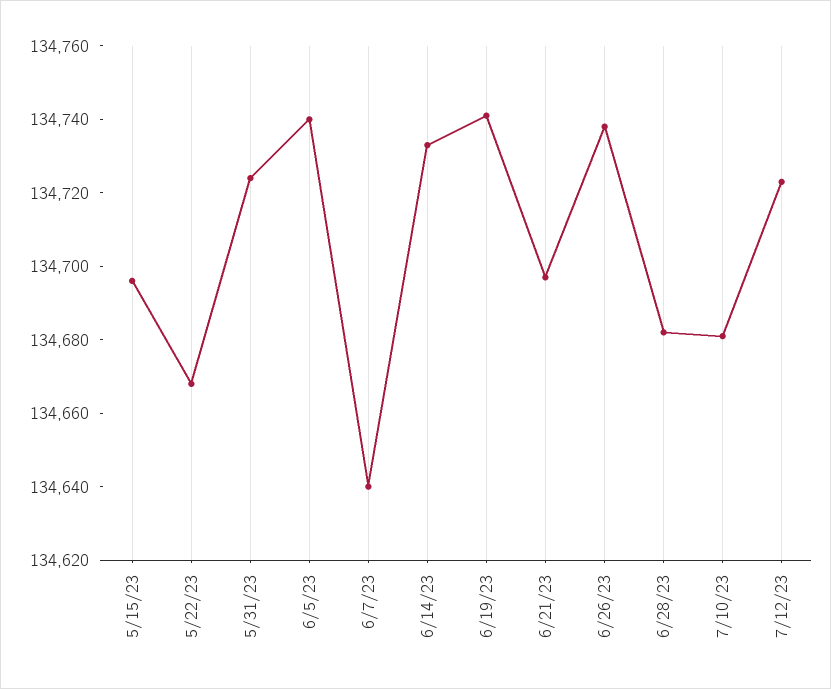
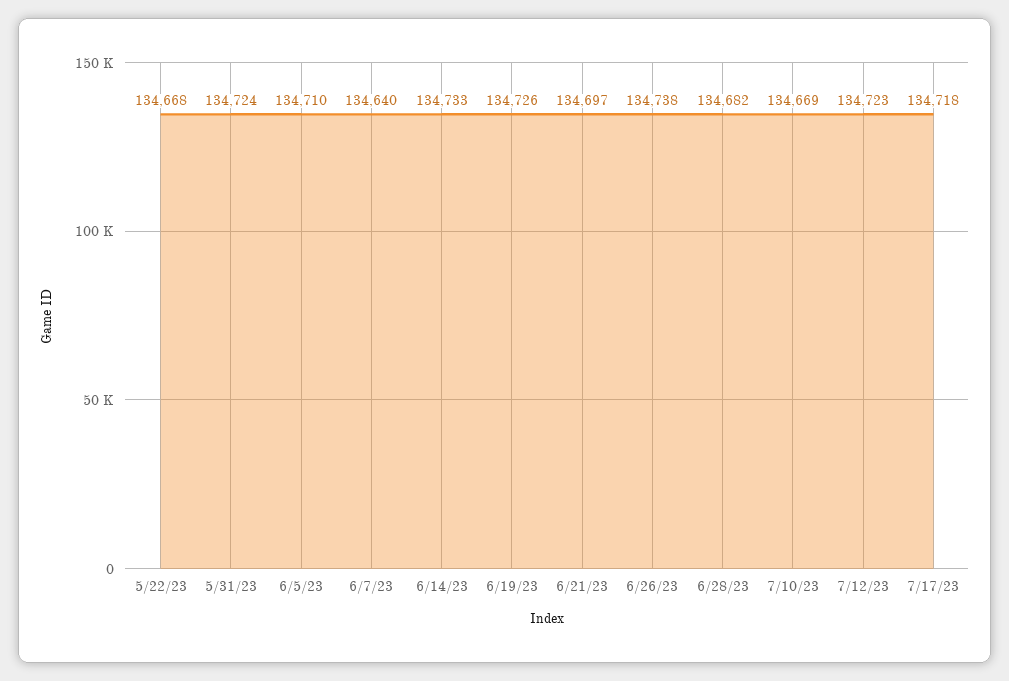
5/15/23: 134695 -> none
6/5/23: 134740 -> 134710
6/19/23: 134740 -> 134726
7/10/23: 134680 -> 134669
7/17/23: none -> 134718

